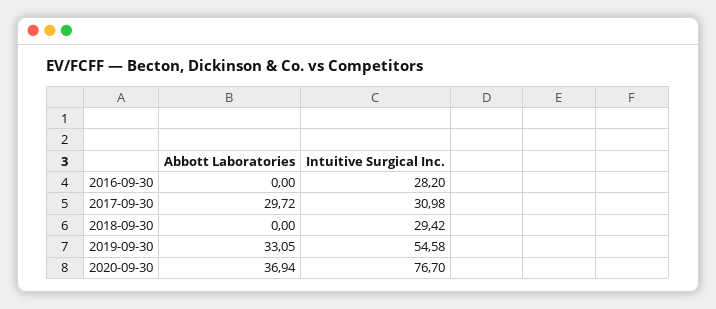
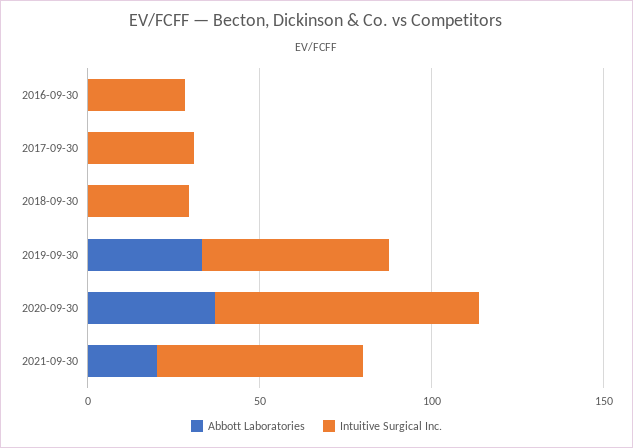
Abbott Laboratories, 2017-09-30: 29.72 -> 0
Abbott Laboratories, 2021-09-30: none -> 20
Intuitive Surgical Inc., 2021-09-30: none -> 60

